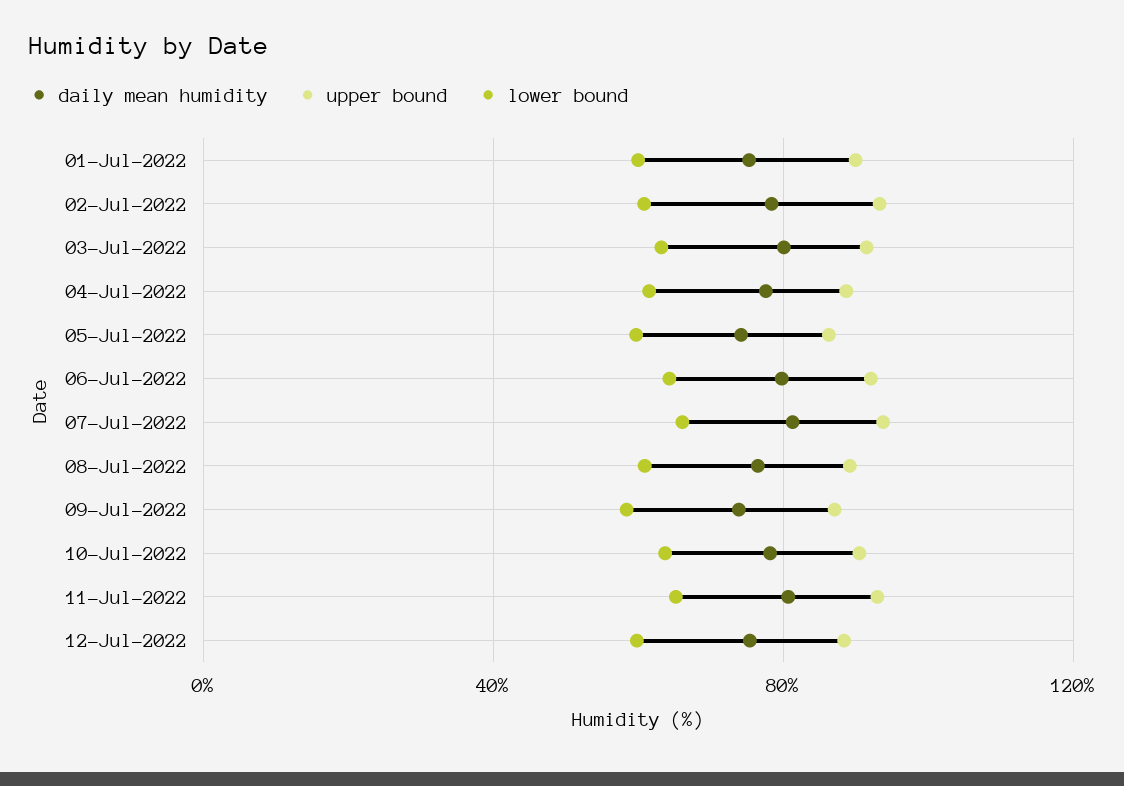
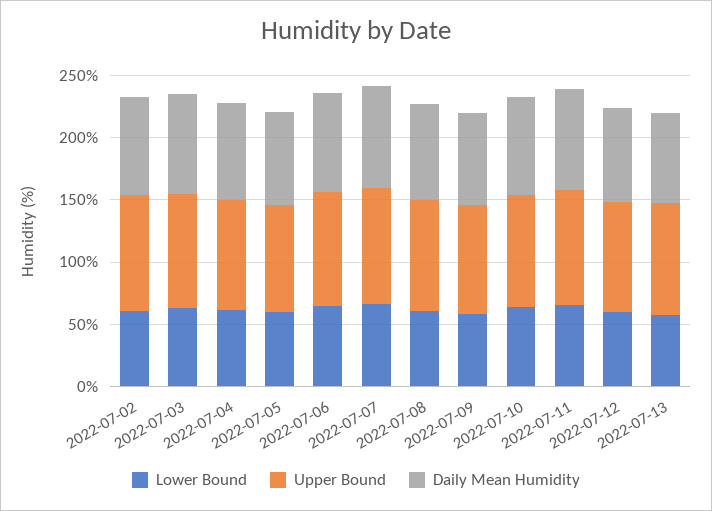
daily mean humidity, 01-Jul-2022: 75 -> none
upper bound, 01-Jul-2022: 90 -> none
lower bound, 01-Jul-2022: 60 -> none
lower bound, 2022-07-13: none -> 60
upper bound, 2022-07-13: none -> 90
daily mean humidity, 2022-07-13: none -> 70

